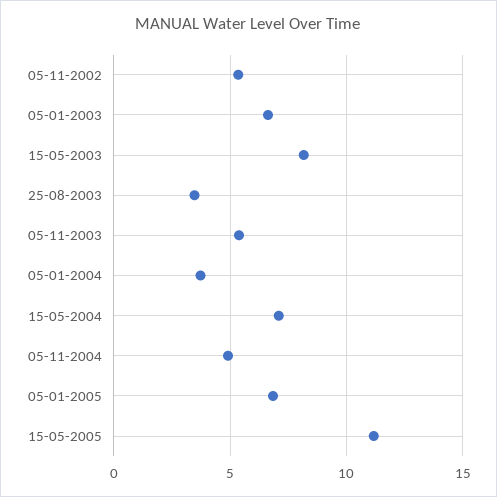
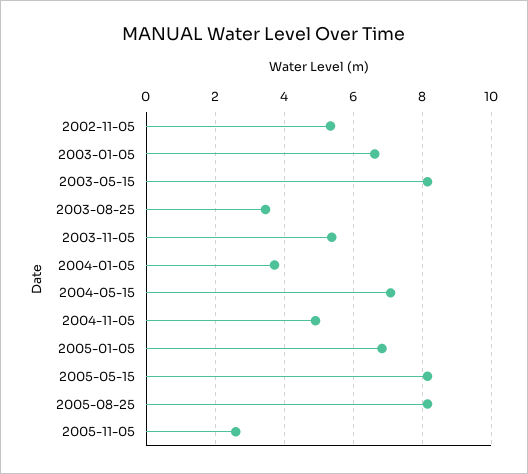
15-05-2005: 11 -> 8.2
2005-08-25: none -> 8.2
2005-11-05: none -> 2.6

